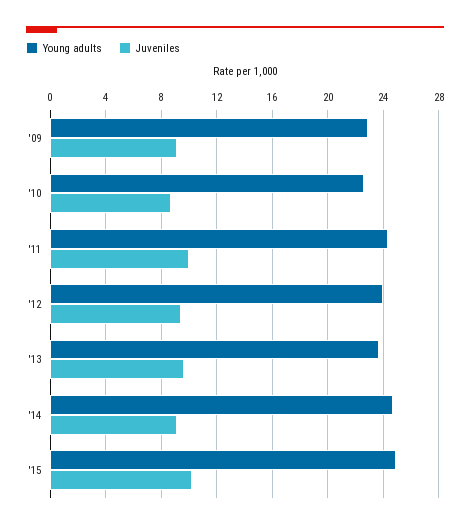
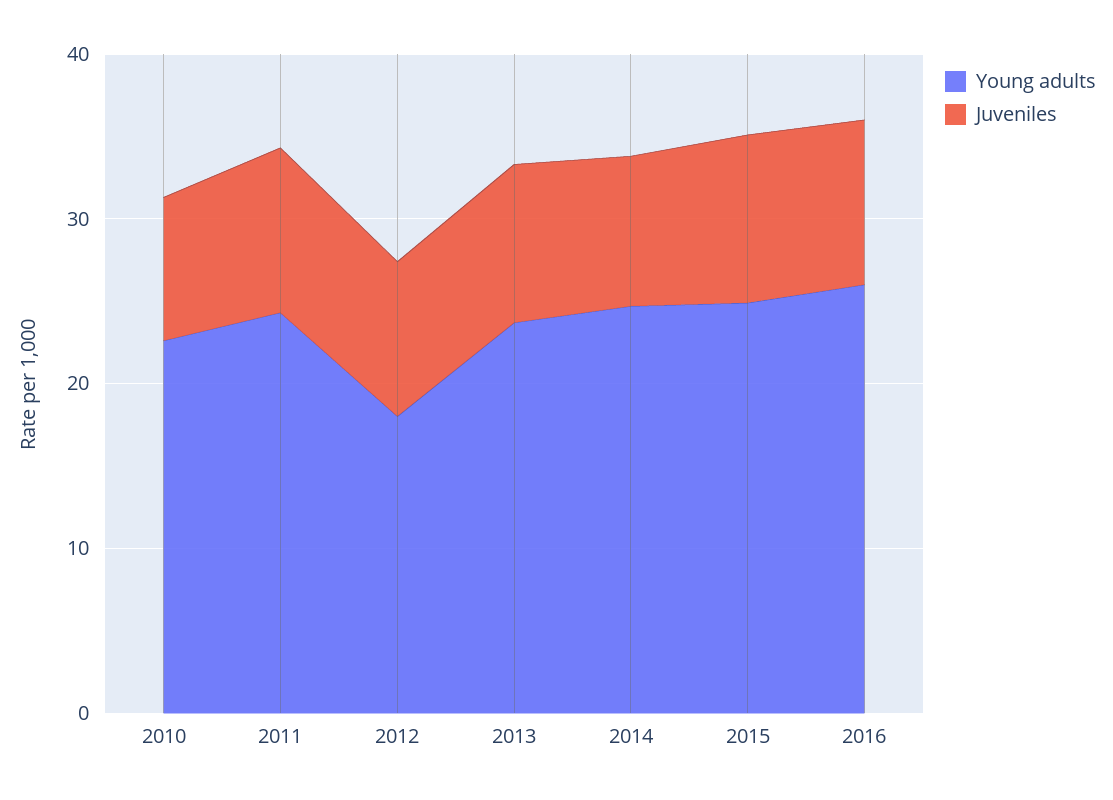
Young adults, '09: 23 -> none
Juveniles, '09: 9 -> none
Young adults, '12: 24 -> 18
Young adults, 2016: none -> 26
Juveniles, 2016: none -> 10

